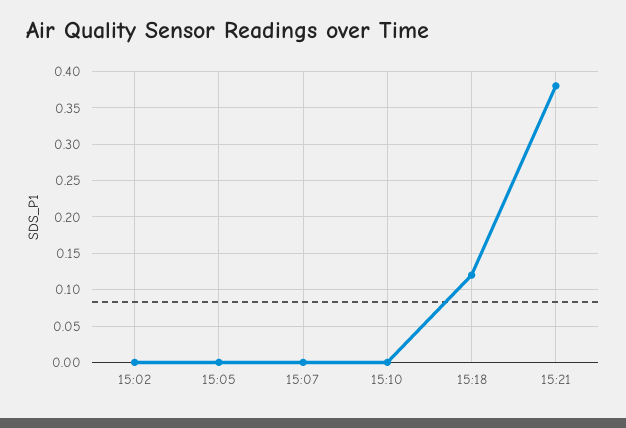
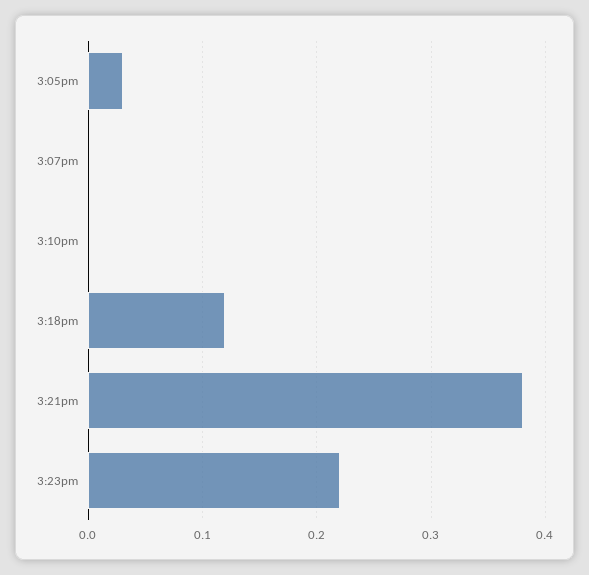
15:02: 0 -> none
15:05: 0 -> 0.03
3:23pm: none -> 0.22

